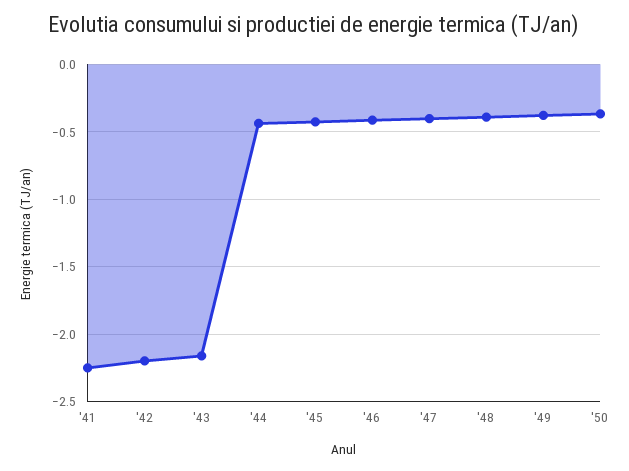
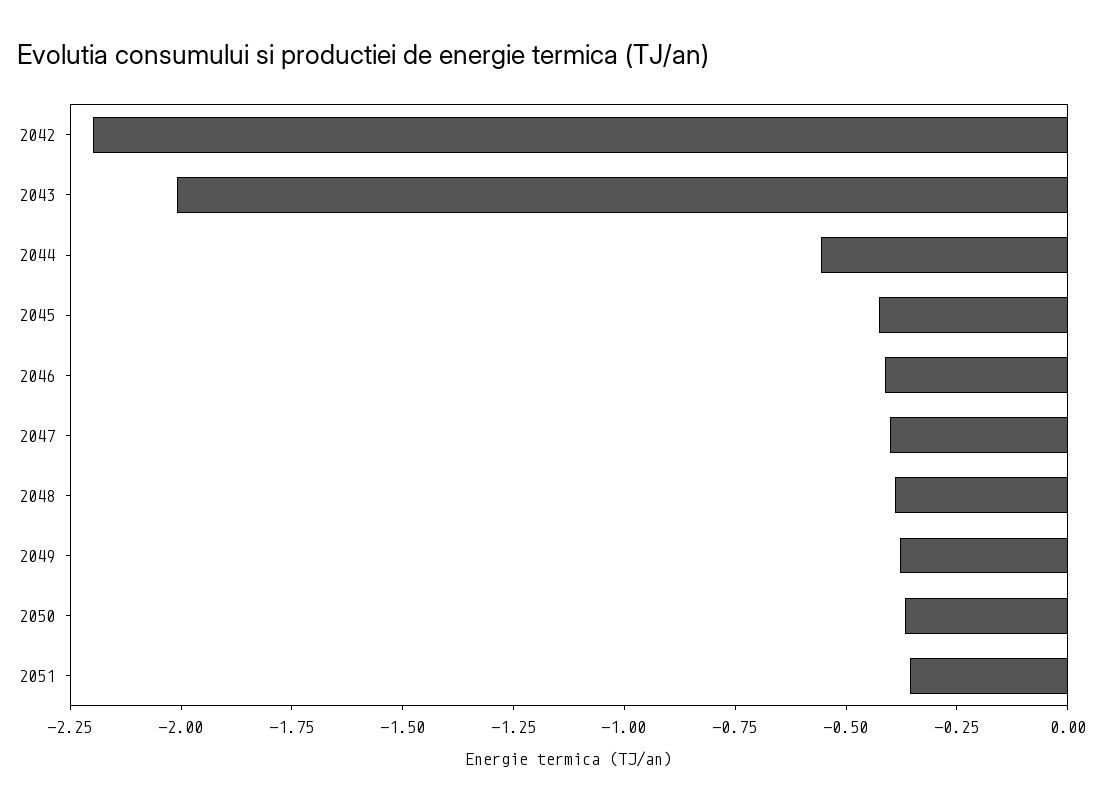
'41: -2.25 -> none
'43: -2.15 -> -2
'44: -0.45 -> -0.55
2051: none -> -0.35

